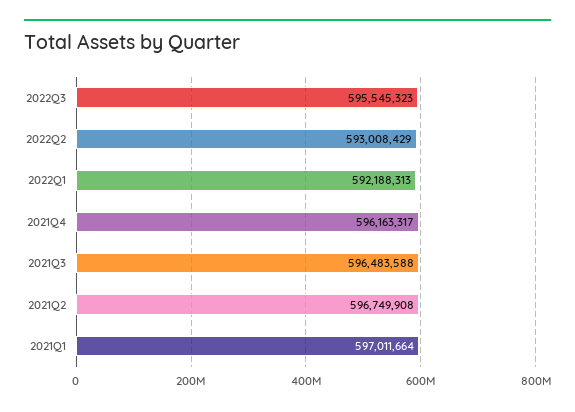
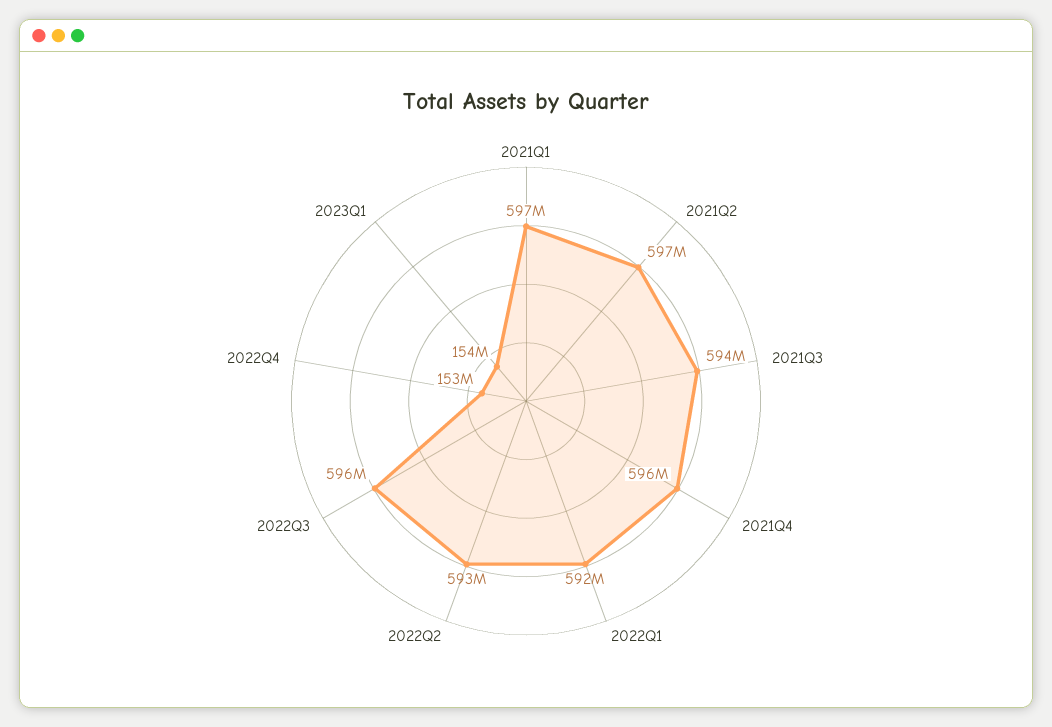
2021Q3: 596483588 -> 594000000
2022Q4: none -> 153000000
2023Q1: none -> 154000000

